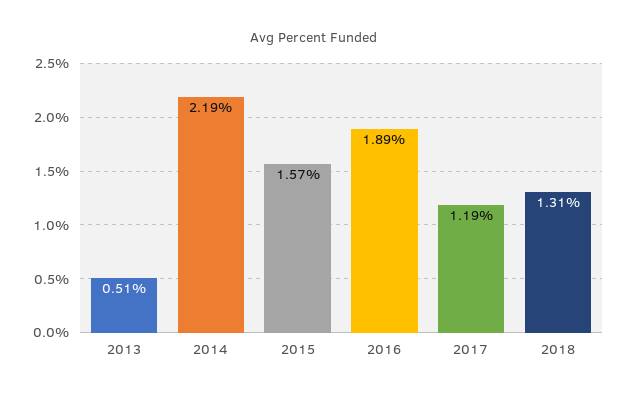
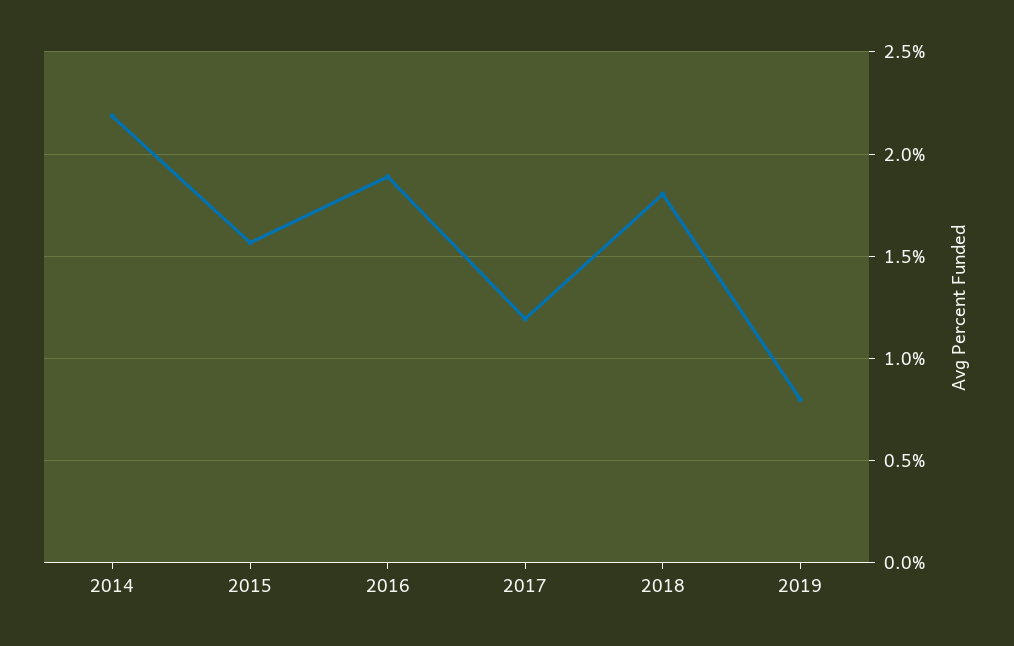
2013: 0.51 -> none
2018: 1.31 -> 1.8
2019: none -> 0.8

